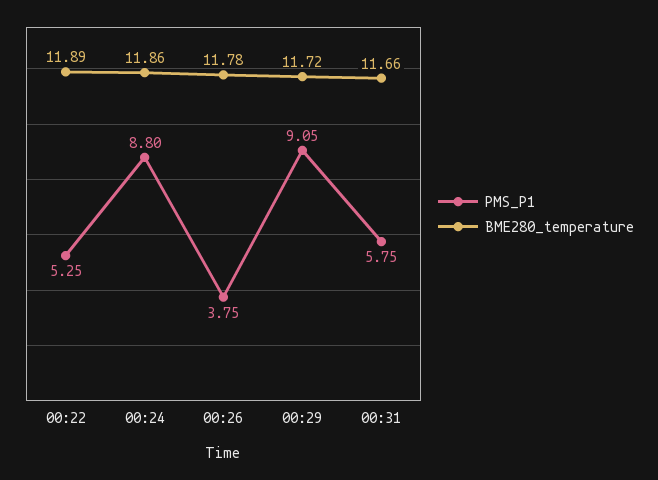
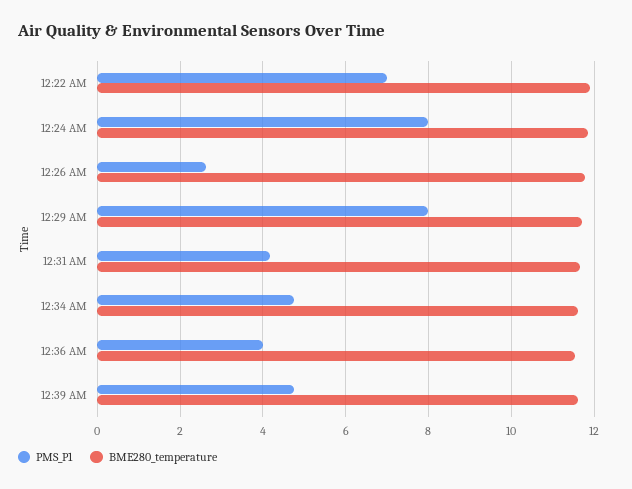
PMS_P1, 00:22: 5.25 -> 7
PMS_P1, 00:24: 8.8 -> 8
PMS_P1, 00:26: 3.75 -> 2.6
PMS_P1, 00:29: 9.05 -> 8
PMS_P1, 00:31: 5.75 -> 4.2
PMS_P1, 12:34 AM: none -> 4.8
BME280_temperature, 12:34 AM: none -> 11.6
PMS_P1, 12:36 AM: none -> 4
BME280_temperature, 12:36 AM: none -> 11.6
PMS_P1, 12:39 AM: none -> 4.8
BME280_temperature, 12:39 AM: none -> 11.6

